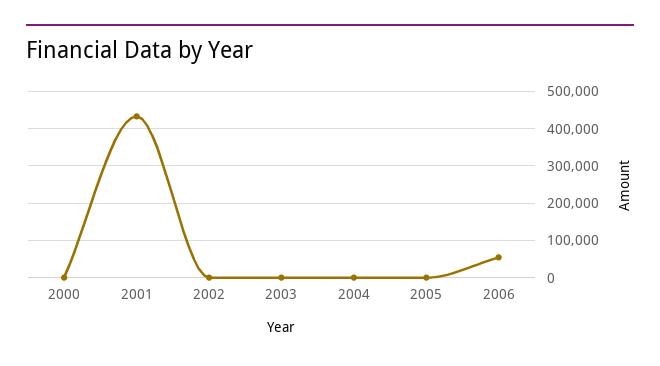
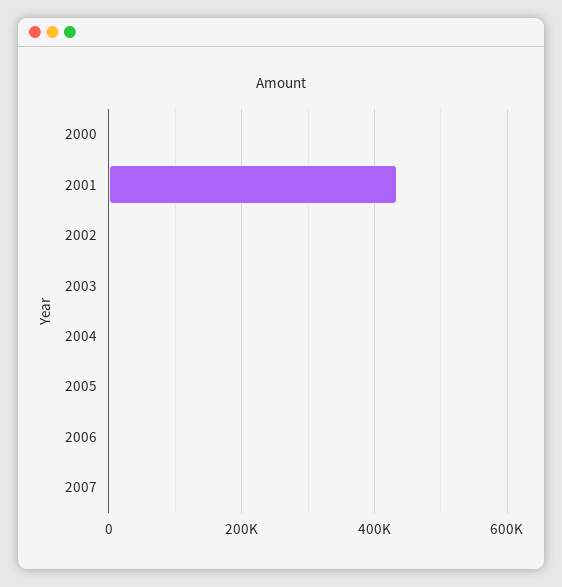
2006: 60000 -> 0
2007: none -> 0

